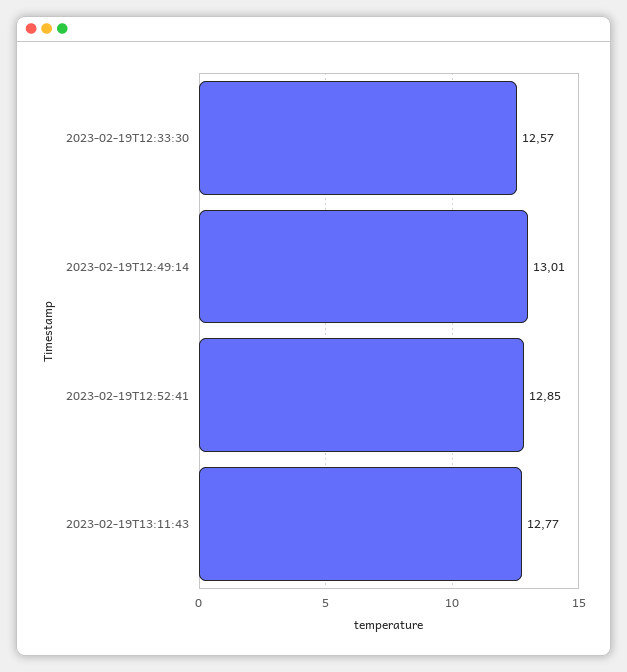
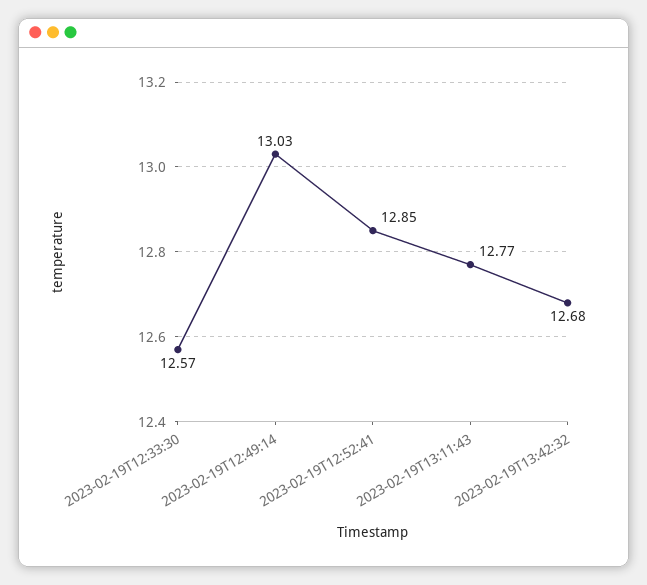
2023-02-19T12:49:14: 13.01 -> 13.03
2023-02-19T13:42:32: none -> 12.68

